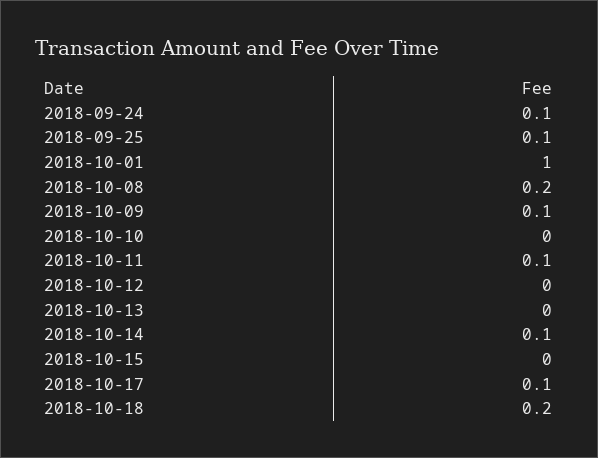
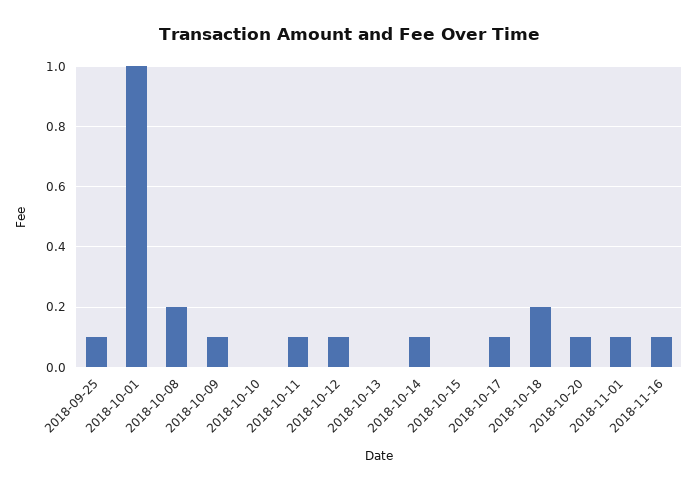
2018-09-24: 0.1 -> none
2018-10-12: 0 -> 0.1
2018-10-20: none -> 0.1
2018-11-01: none -> 0.1
2018-11-16: none -> 0.1

